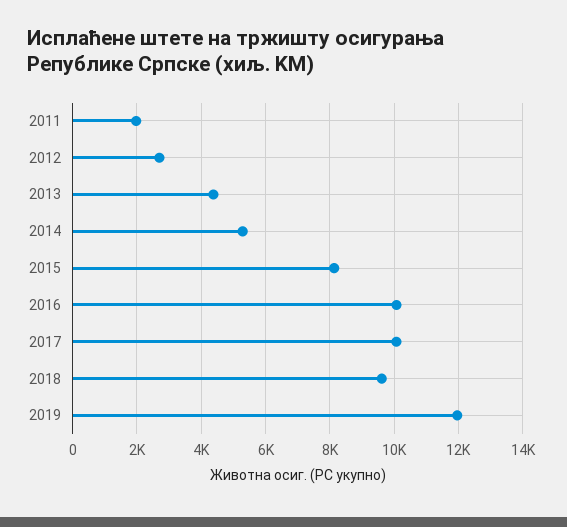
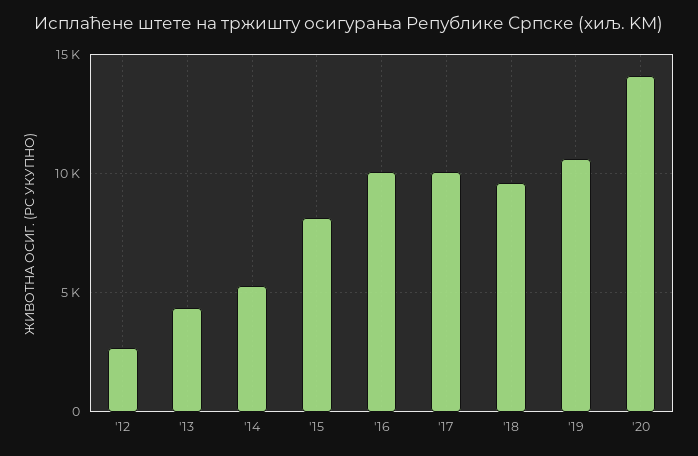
2011: 2000 -> none
2019: 12000 -> 10500
'20: none -> 14000

